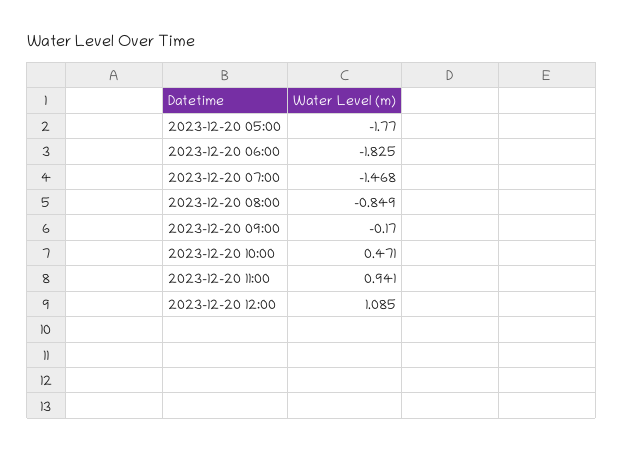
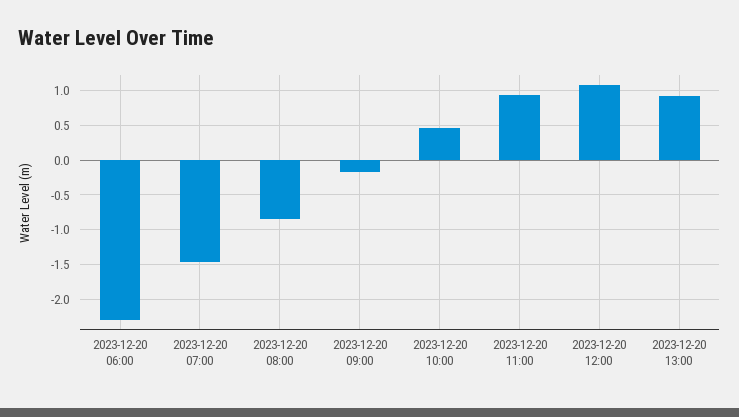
2023-12-20 05:00: -1.77 -> none
2023-12-20 06:00: -1.825 -> -2.3
2023-12-20 13:00: none -> 0.9

